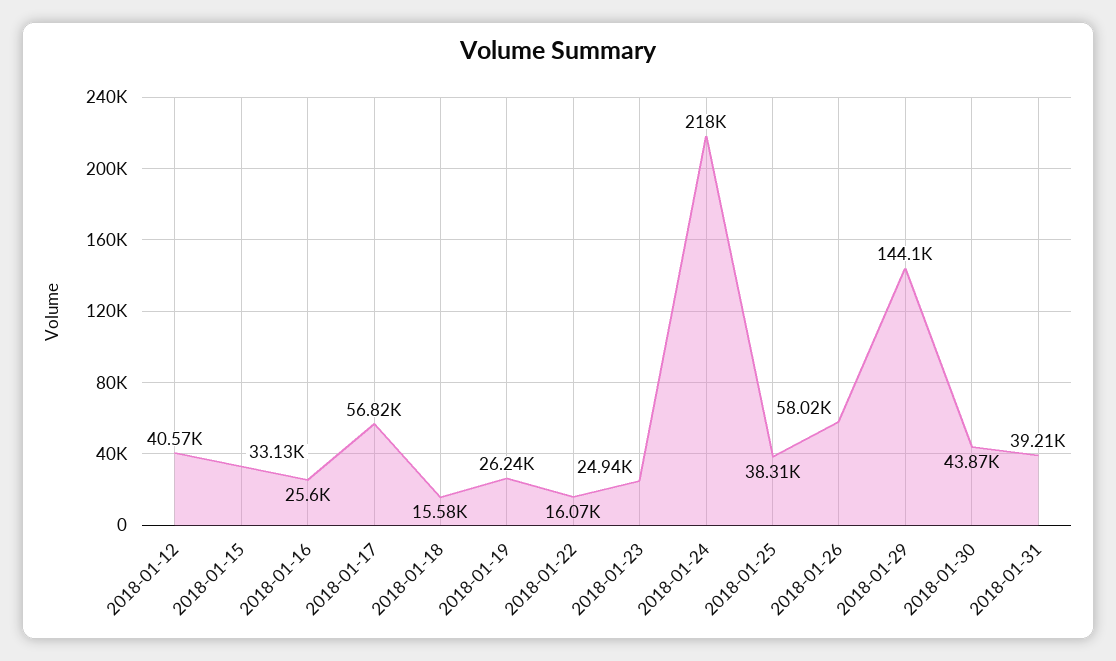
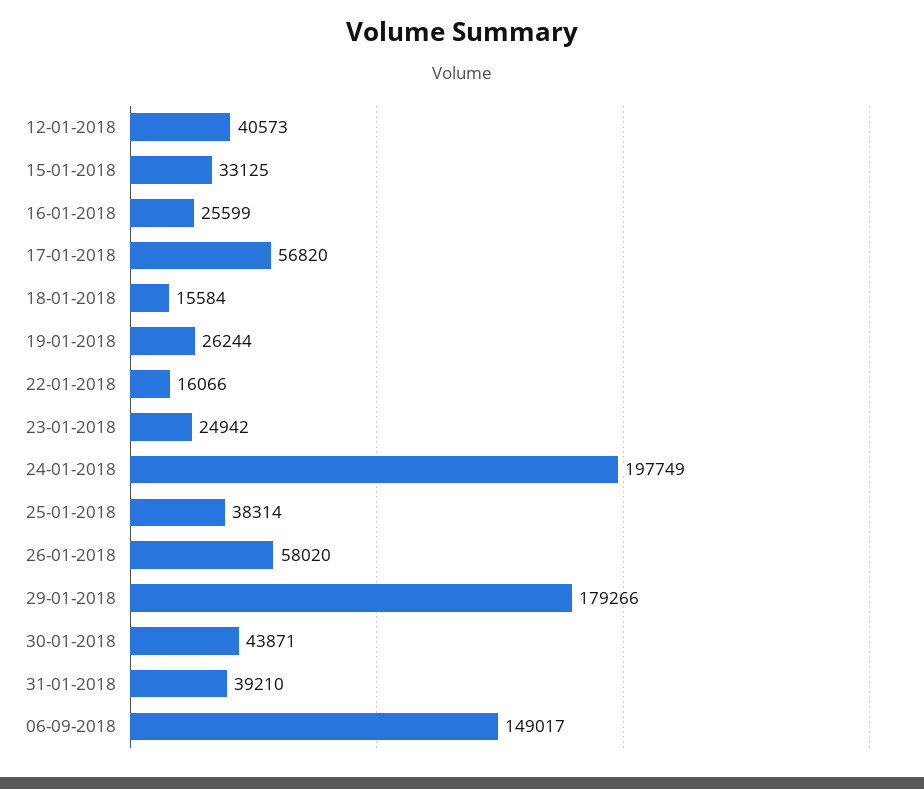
2018-01-24: 218000 -> 197749
2018-01-29: 144100 -> 179266
06-09-2018: none -> 149017

